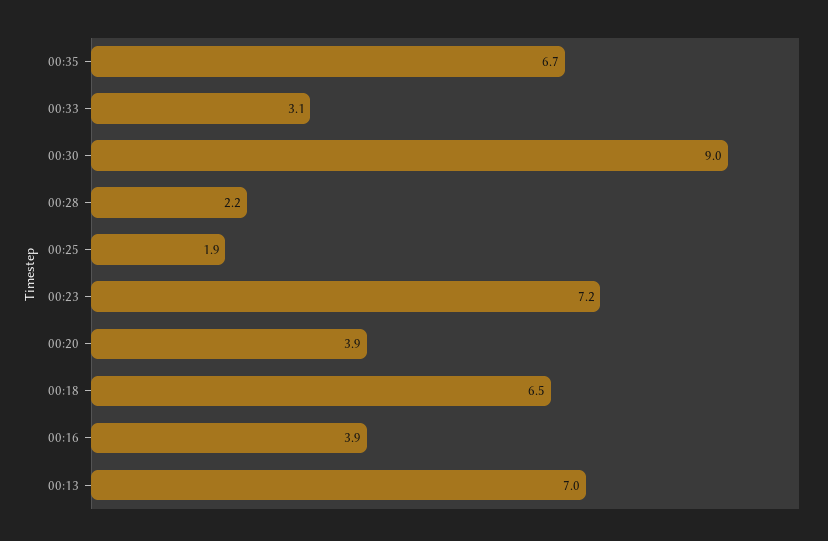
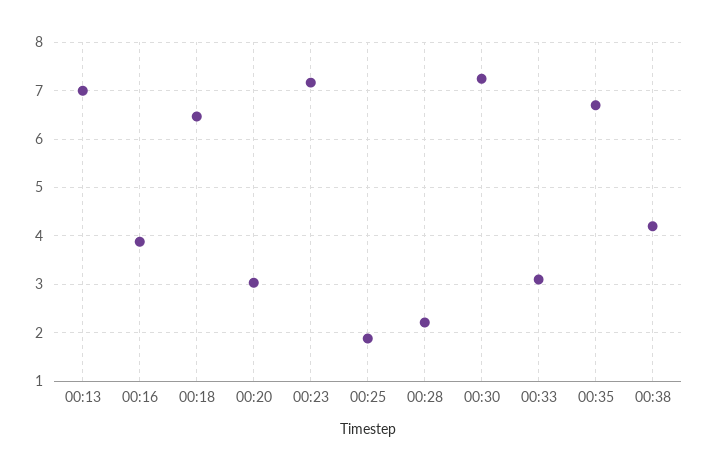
00:30: 9 -> 7.2
00:20: 3.9 -> 3
00:38: none -> 4.2

